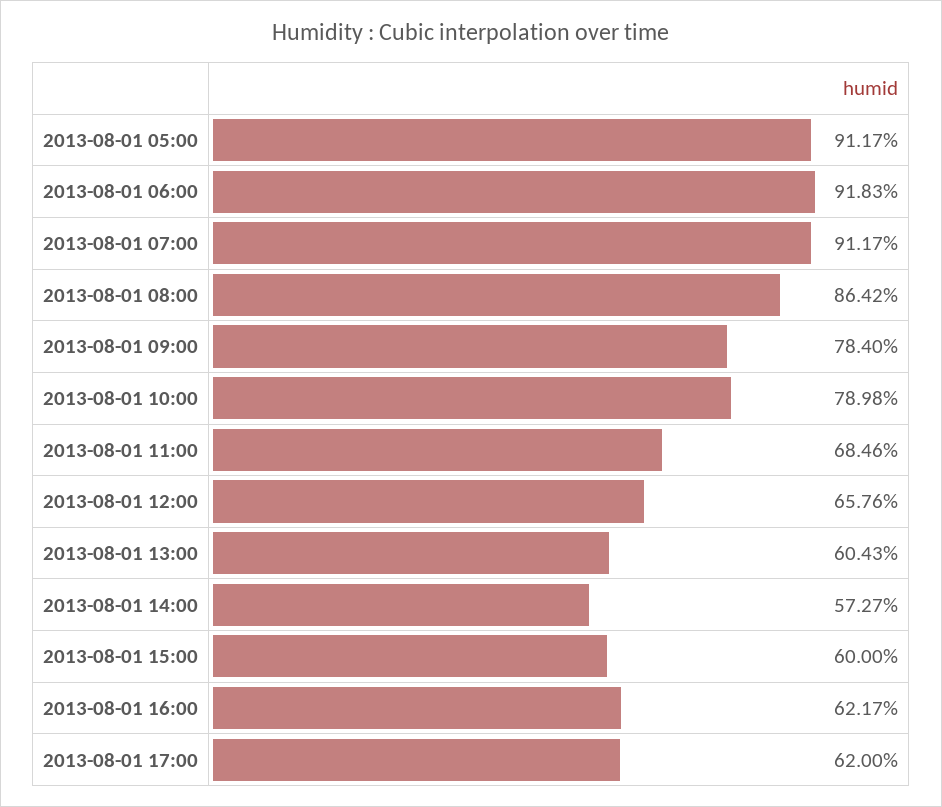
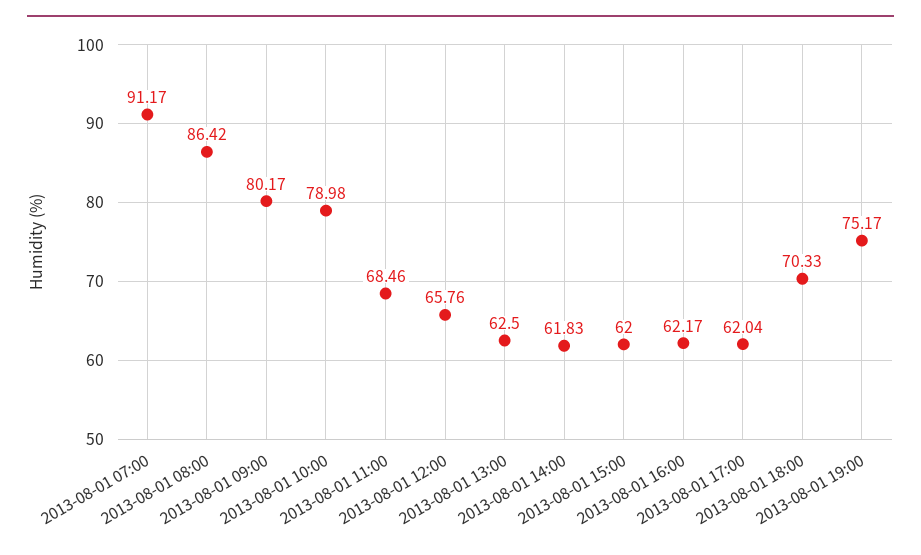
2013-08-01 05:00: 91.17 -> none
2013-08-01 06:00: 91.83 -> none
2013-08-01 09:00: 78.4 -> 80.17
2013-08-01 13:00: 60.43 -> 62.5
2013-08-01 14:00: 57.27 -> 61.83
2013-08-01 15:00: 60 -> 62
2013-08-01 17:00: 62 -> 62.04
2013-08-01 18:00: none -> 70.33
2013-08-01 19:00: none -> 75.17

